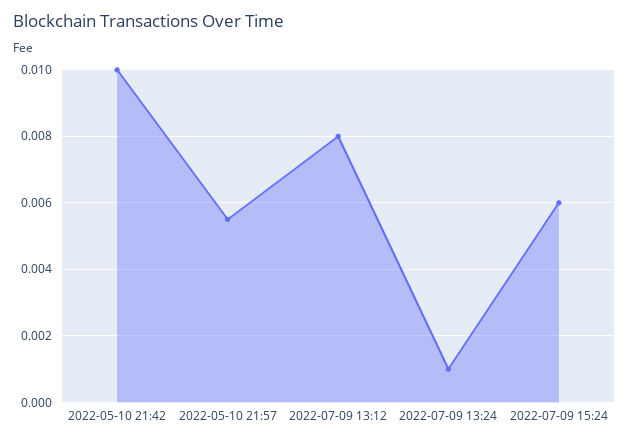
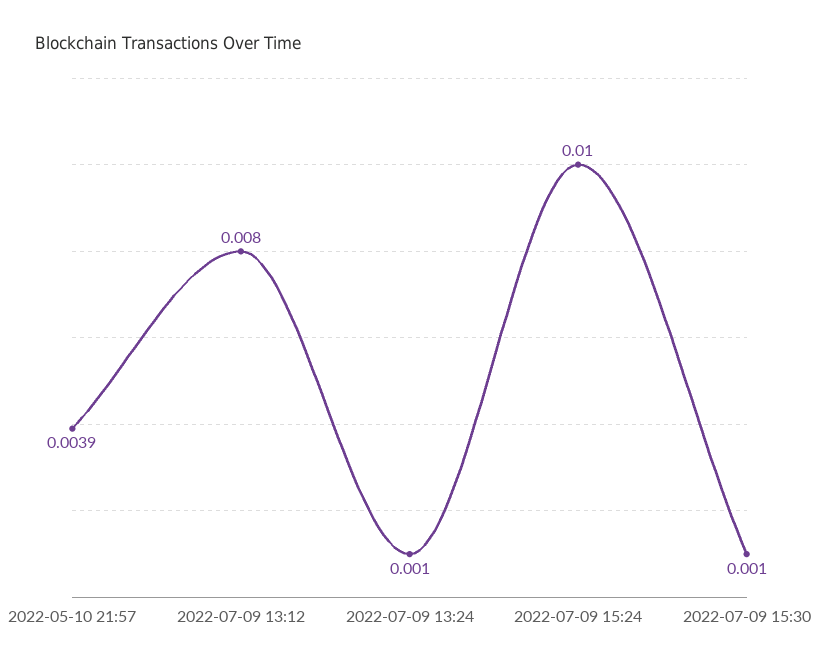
2022-05-10 21:42: 0.01 -> none
2022-05-10 21:57: 0.0055 -> 0.0039
2022-07-09 15:24: 0.006 -> 0.01
2022-07-09 15:30: none -> 0.001

